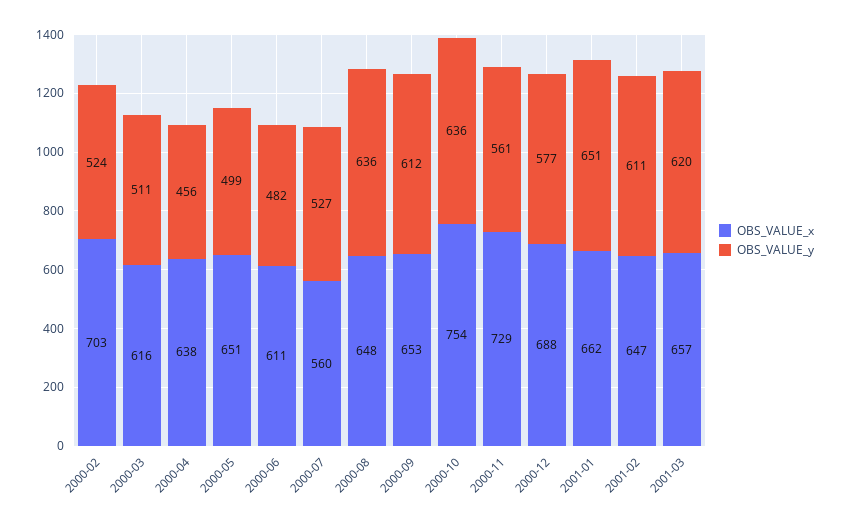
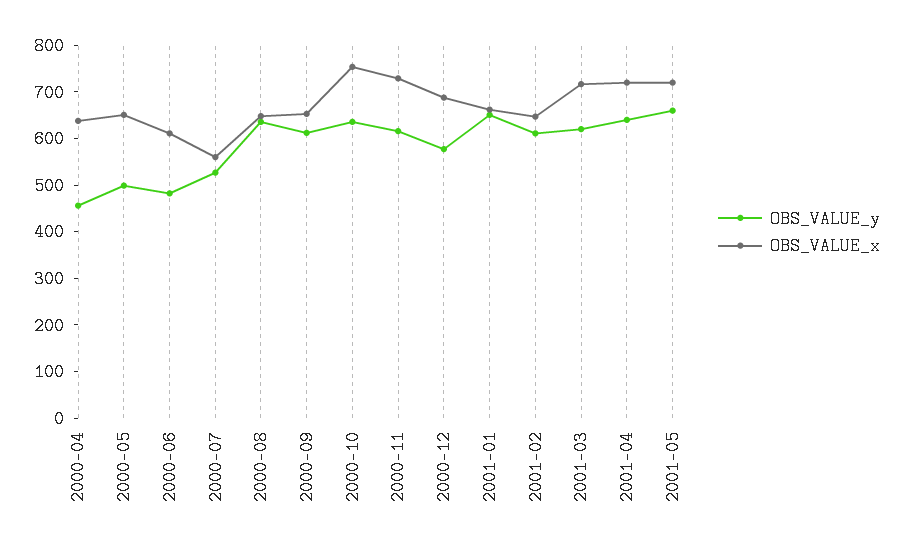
OBS_VALUE_x, 2000-02: 703 -> none
OBS_VALUE_y, 2000-02: 524 -> none
OBS_VALUE_x, 2000-03: 616 -> none
OBS_VALUE_y, 2000-03: 511 -> none
OBS_VALUE_y, 2000-11: 561 -> 620
OBS_VALUE_x, 2001-03: 657 -> 720
OBS_VALUE_y, 2001-04: none -> 640
OBS_VALUE_x, 2001-04: none -> 720
OBS_VALUE_y, 2001-05: none -> 660
OBS_VALUE_x, 2001-05: none -> 720

